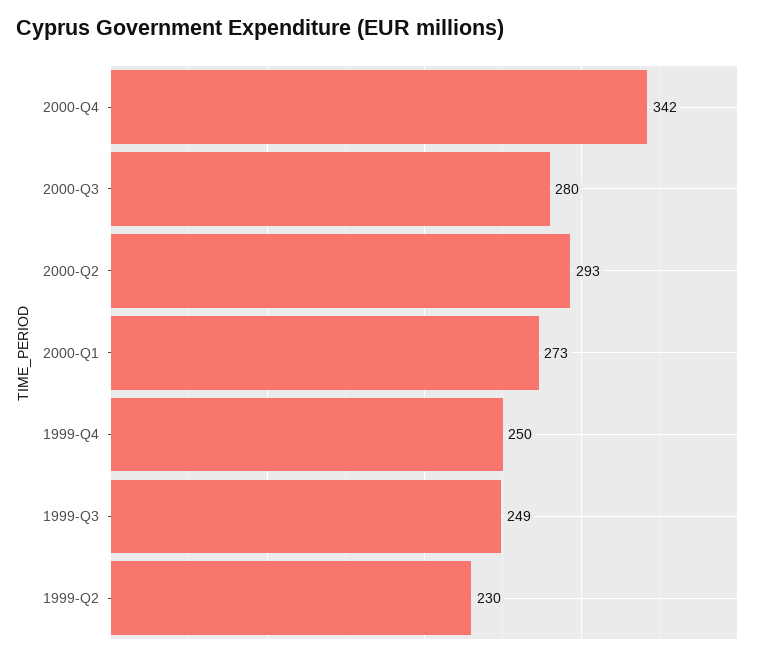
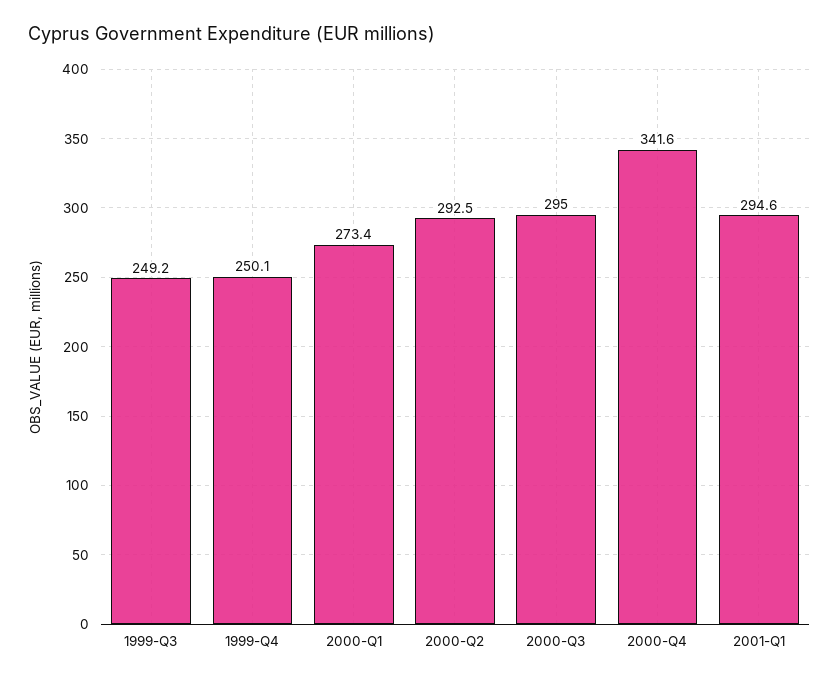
2000-Q3: 280 -> 295
1999-Q2: 230 -> none
2001-Q1: none -> 294.6

